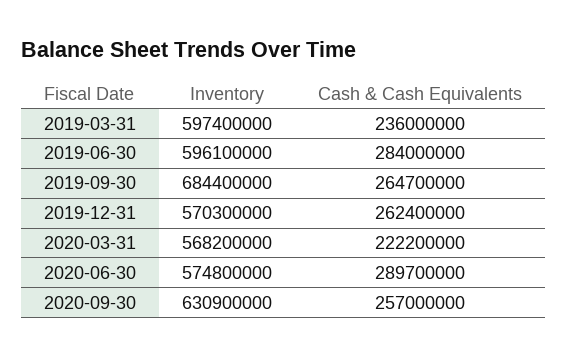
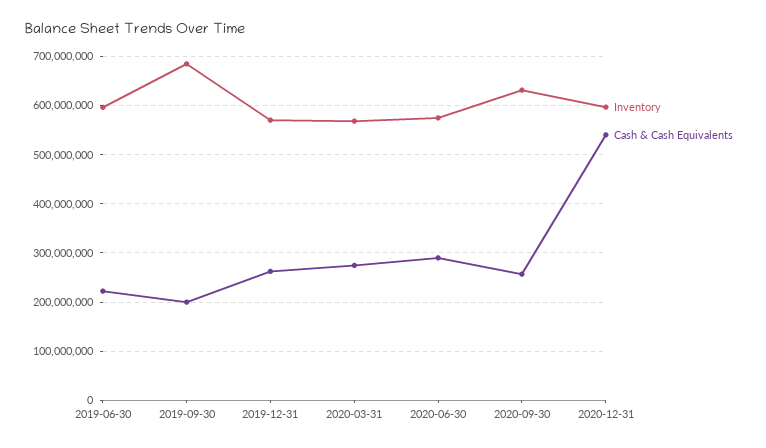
Inventory, 2019-03-31: 597400000 -> none
Cash & Cash Equivalents, 2019-03-31: 236000000 -> none
Cash & Cash Equivalents, 2019-06-30: 284000000 -> 220000000
Cash & Cash Equivalents, 2019-09-30: 264700000 -> 200000000
Cash & Cash Equivalents, 2020-03-31: 222200000 -> 280000000
Inventory, 2020-12-31: none -> 600000000
Cash & Cash Equivalents, 2020-12-31: none -> 540000000

